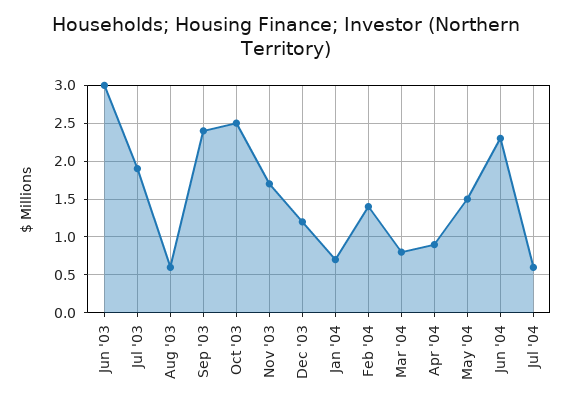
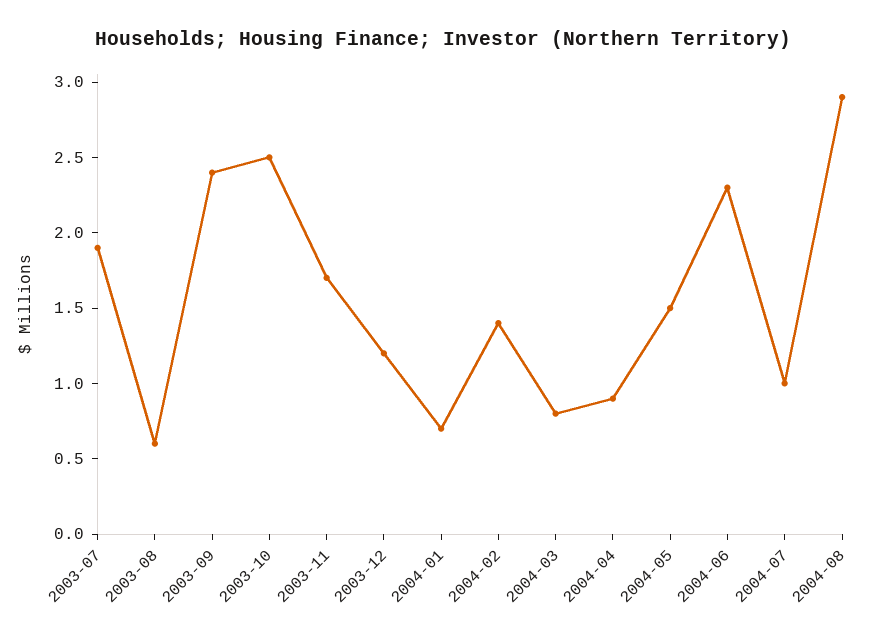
Jun '03: 3 -> none
Jul '04: 0.6 -> 1
2004-08: none -> 2.9

